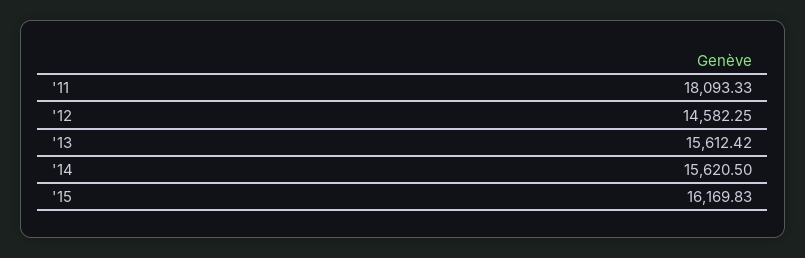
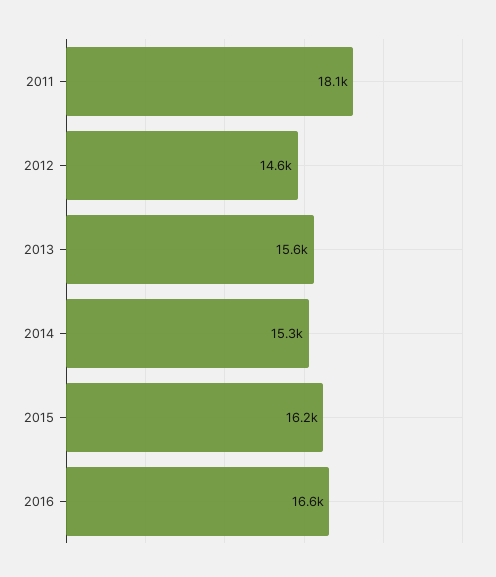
'14: 15620.5 -> 15300
2016: none -> 16600

